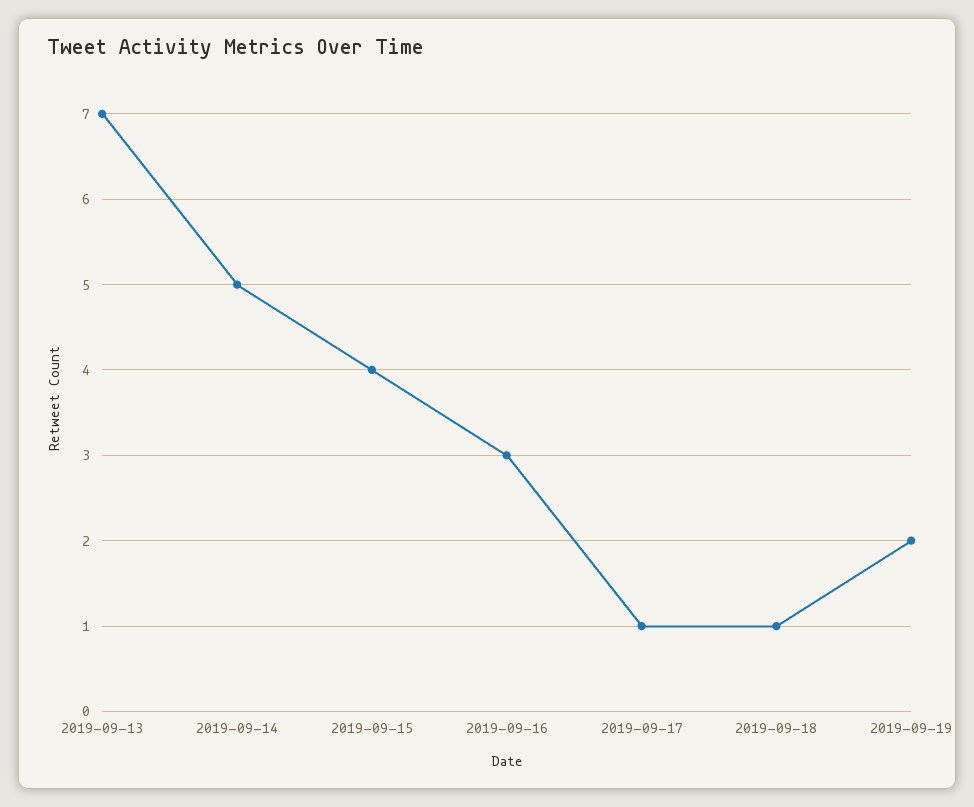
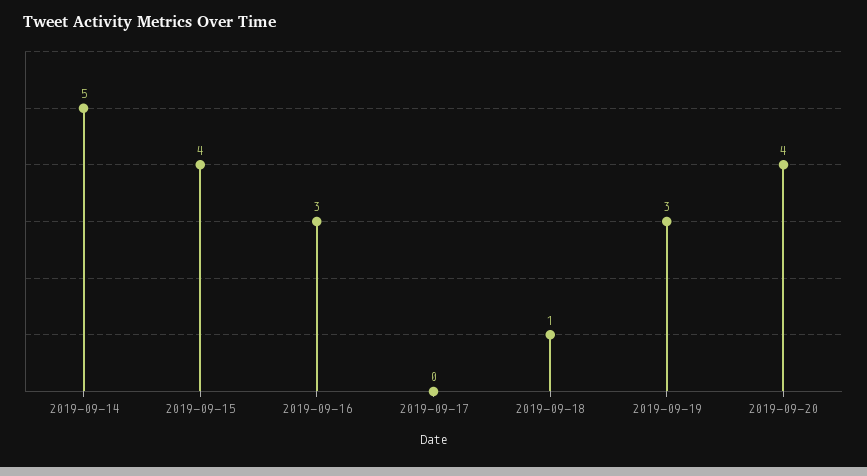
2019-09-13: 7 -> none
2019-09-17: 1 -> 0
2019-09-19: 2 -> 3
2019-09-20: none -> 4

